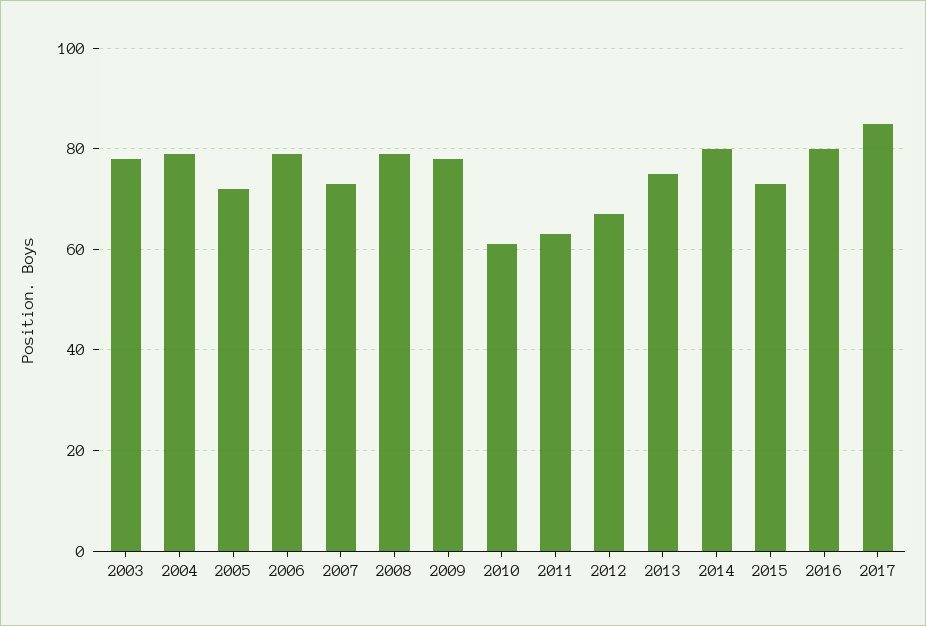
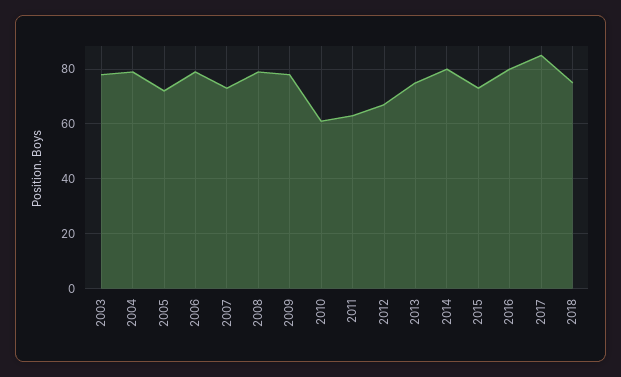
2018: none -> 75

